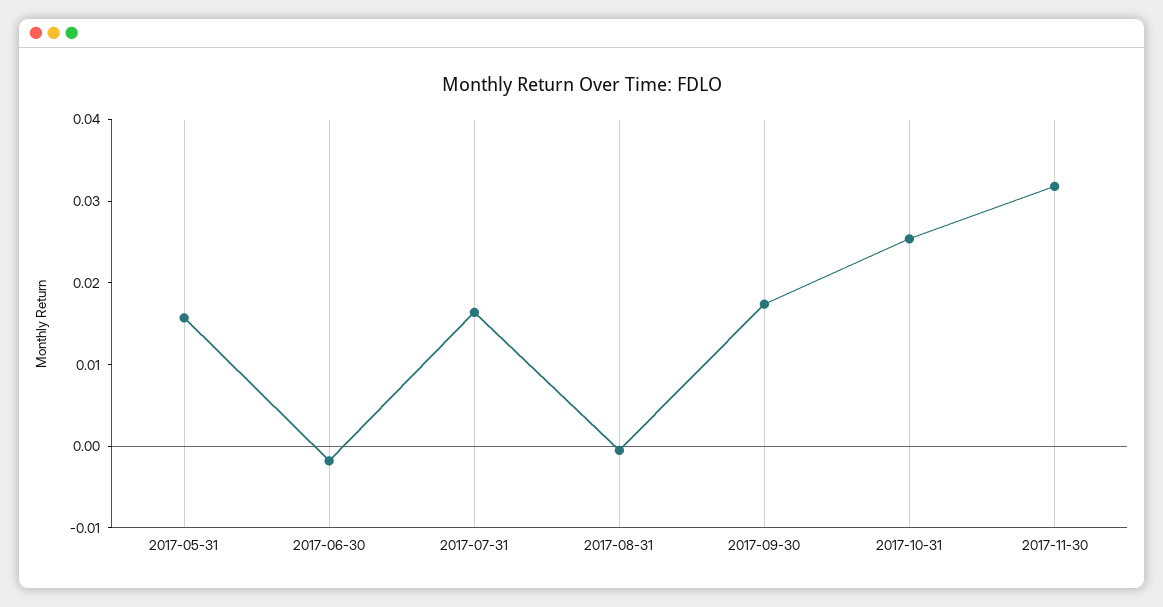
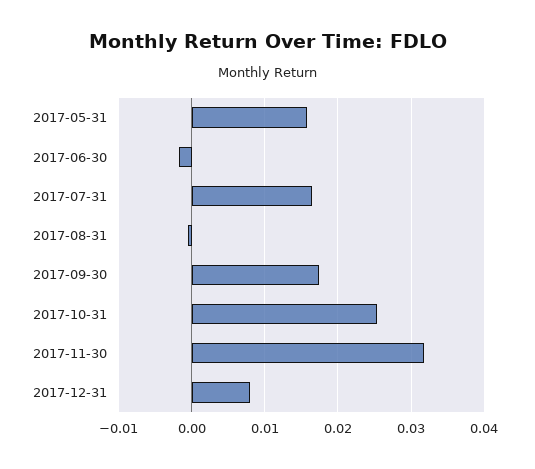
2017-12-31: none -> 0.008

